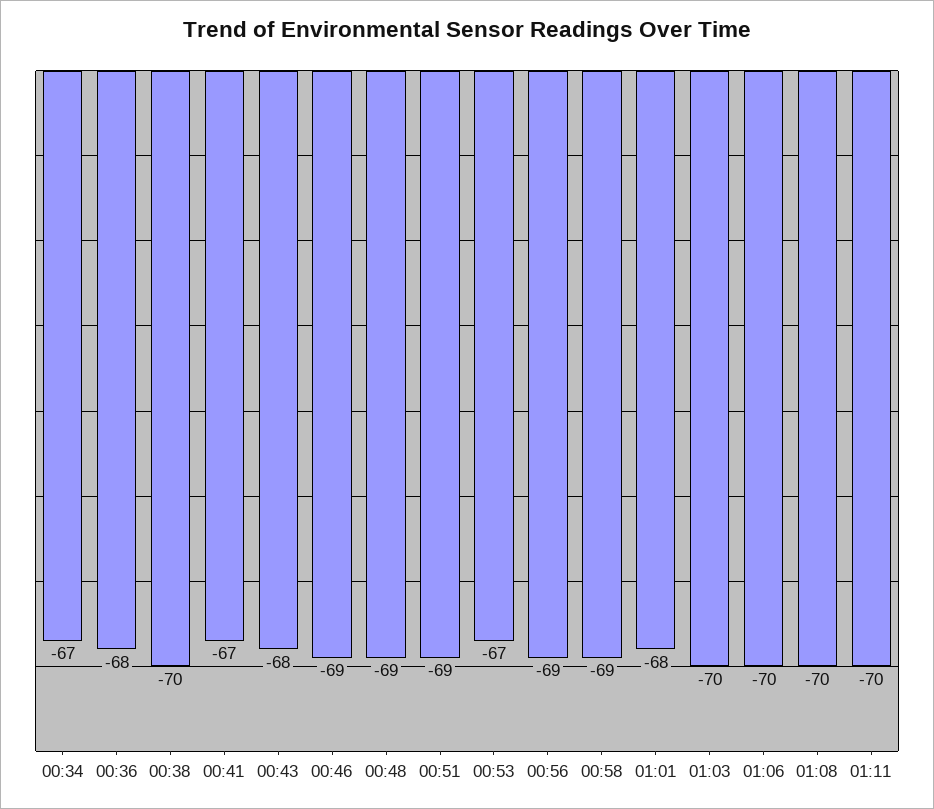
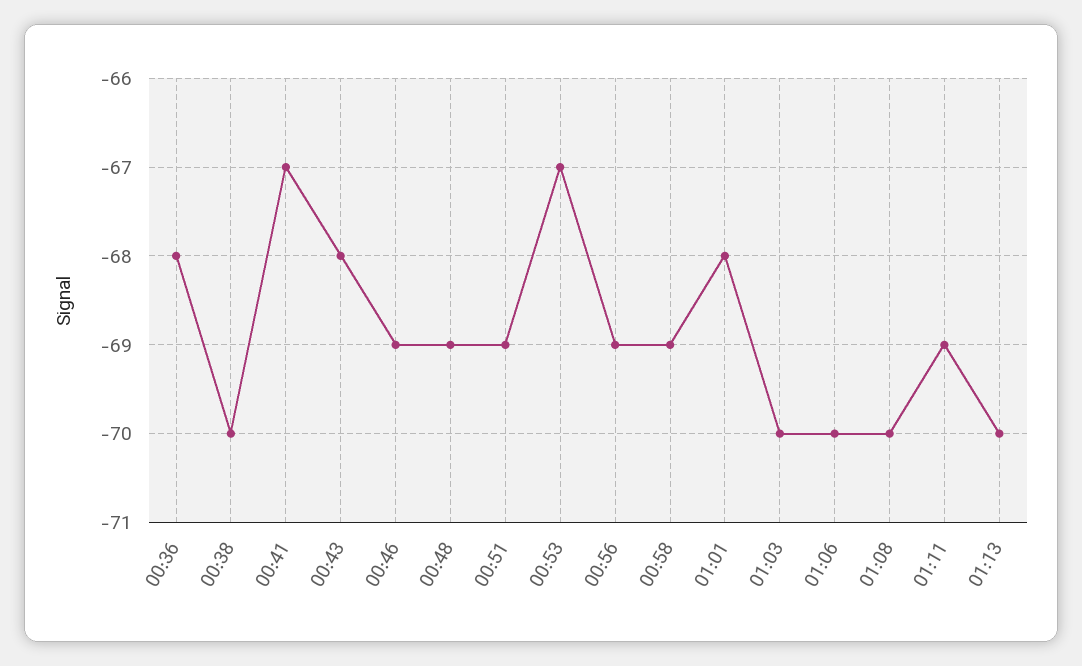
00:34: -67 -> none
01:11: -70 -> -69
01:13: none -> -70

